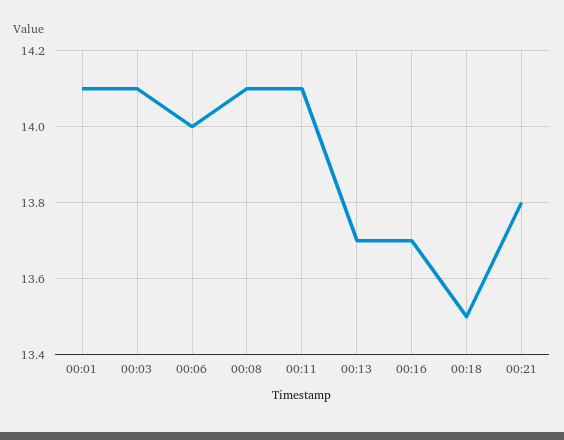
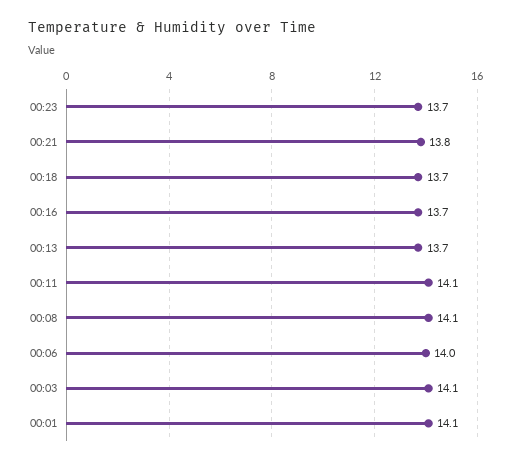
00:18: 13.5 -> 13.7
00:23: none -> 13.7

